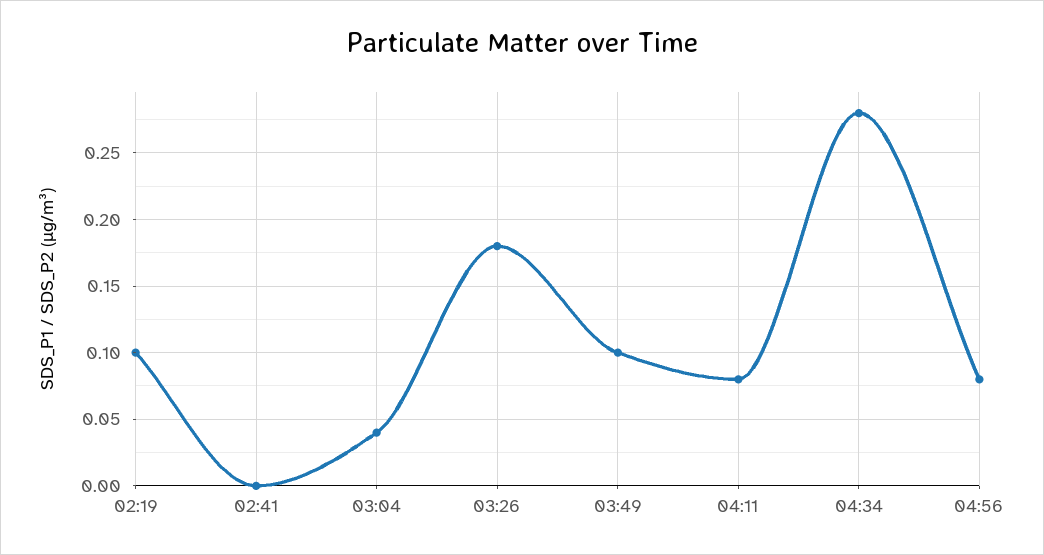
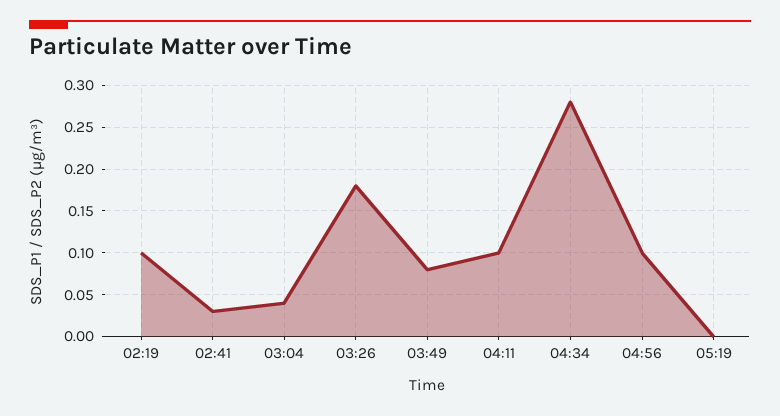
02:41: 0 -> 0.03
03:49: 0.1 -> 0.08
04:11: 0.08 -> 0.1
04:56: 0.08 -> 0.1
05:19: none -> 0

